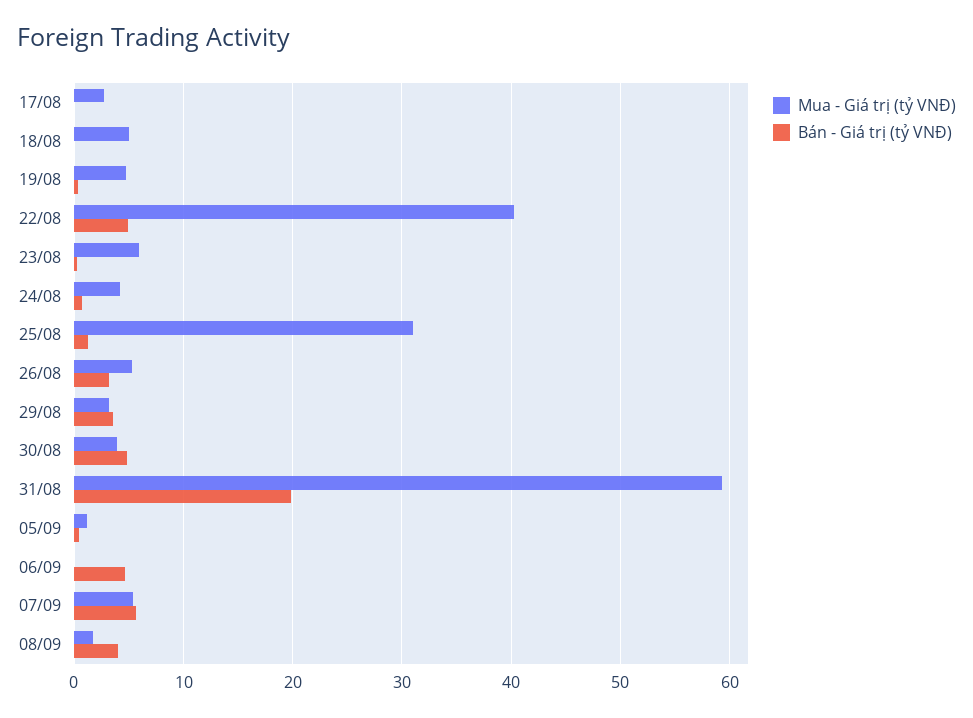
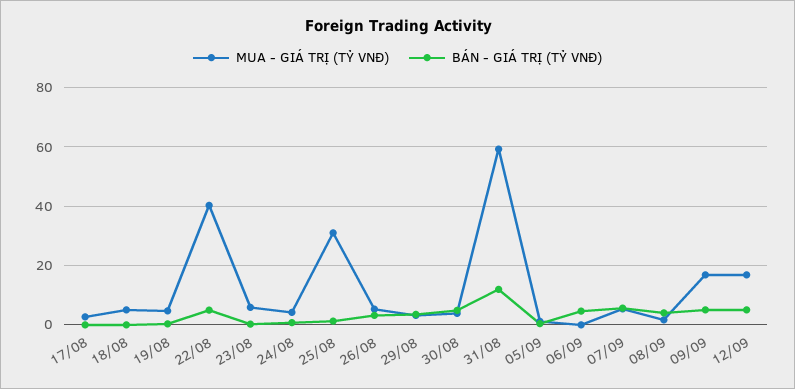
Bán - Giá trị (tỷ VNĐ), 31/08: 20 -> 12.5
Mua - Giá trị (tỷ VNĐ), 09/09: none -> 17.5
Bán - Giá trị (tỷ VNĐ), 09/09: none -> 5
Mua - Giá trị (tỷ VNĐ), 12/09: none -> 17.5
Bán - Giá trị (tỷ VNĐ), 12/09: none -> 5

